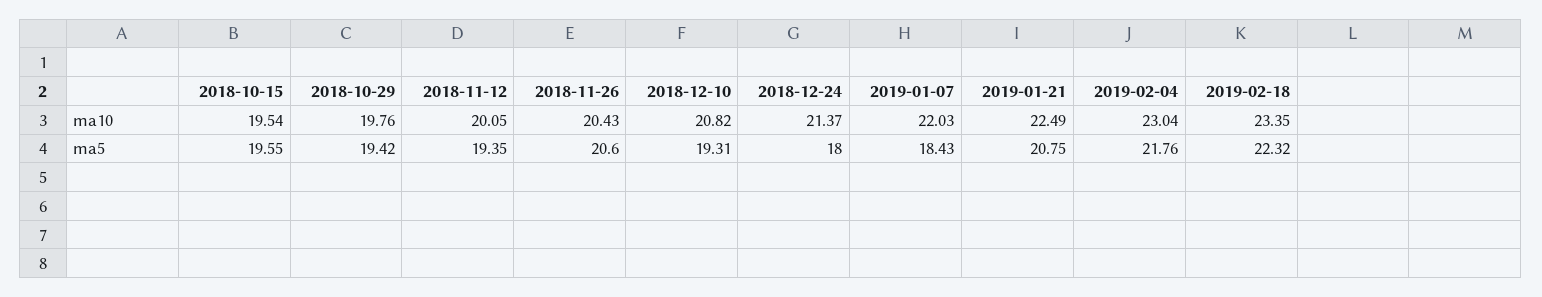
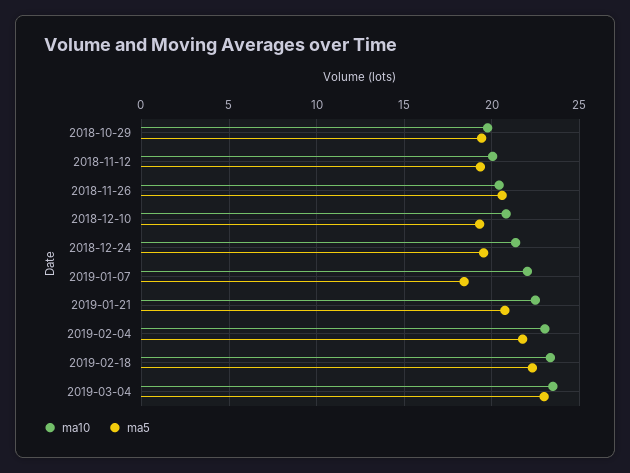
ma10, 2018-10-15: 19.54 -> none
ma5, 2018-10-15: 19.55 -> none
ma5, 2018-12-24: 18 -> 19.5
ma10, 2019-03-04: none -> 23.5
ma5, 2019-03-04: none -> 23

